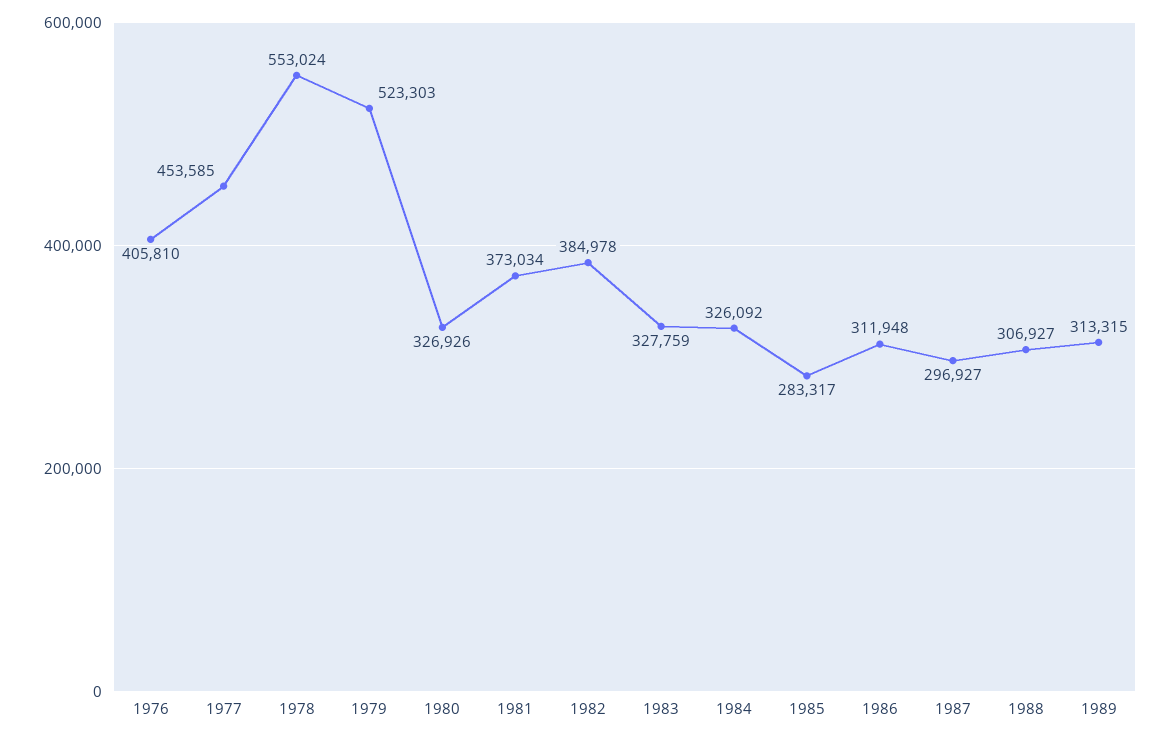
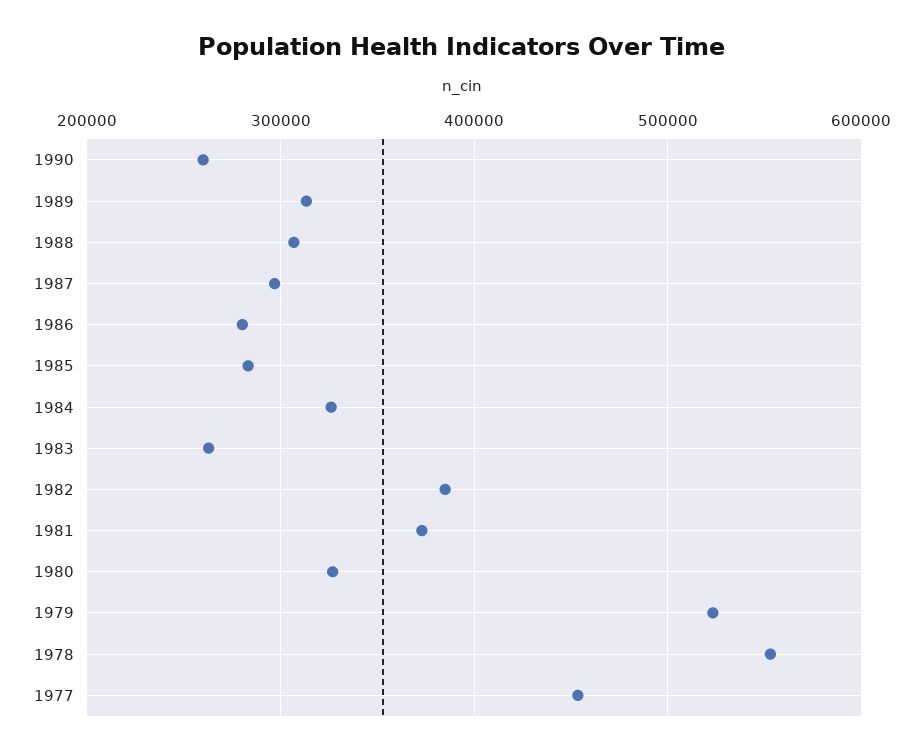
1976: 405810 -> none
1983: 327759 -> 260000
1986: 311948 -> 280000
1990: none -> 260000

